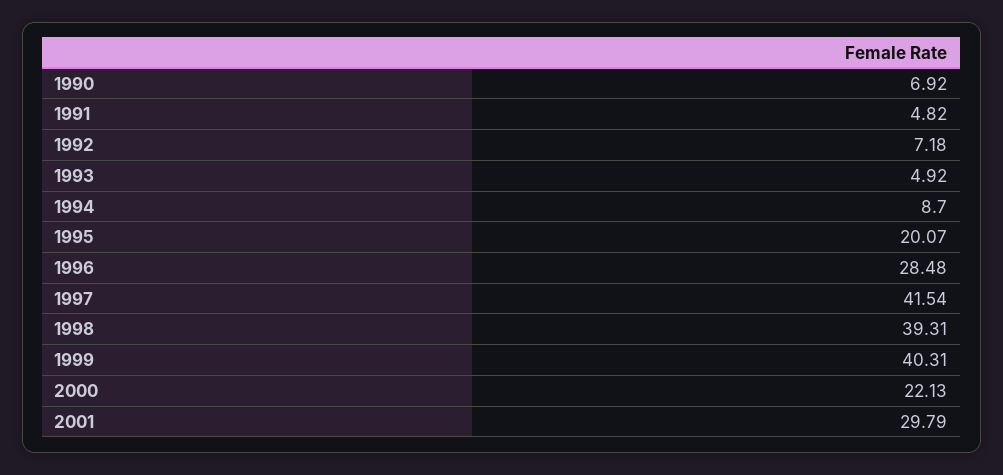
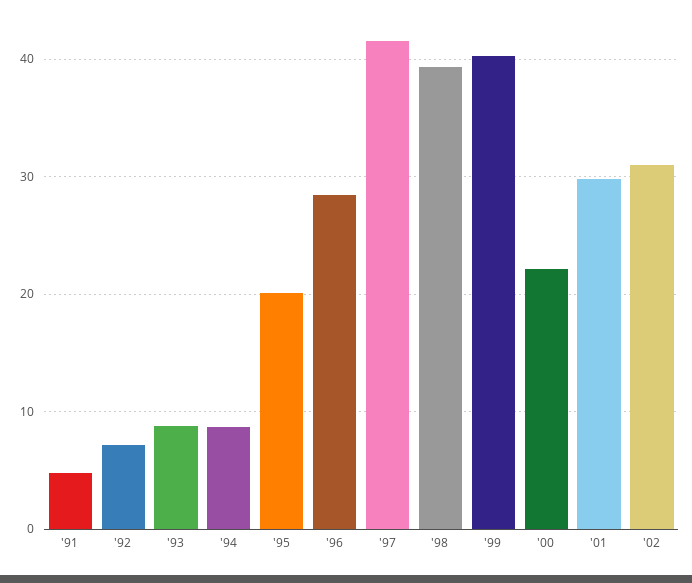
1990: 6.92 -> none
1993: 4.92 -> 9
'02: none -> 31

